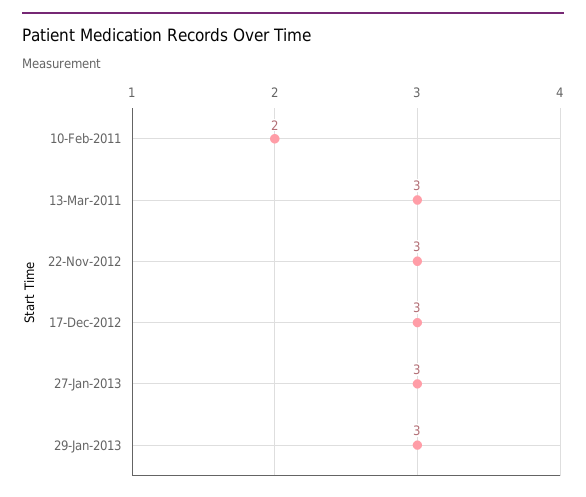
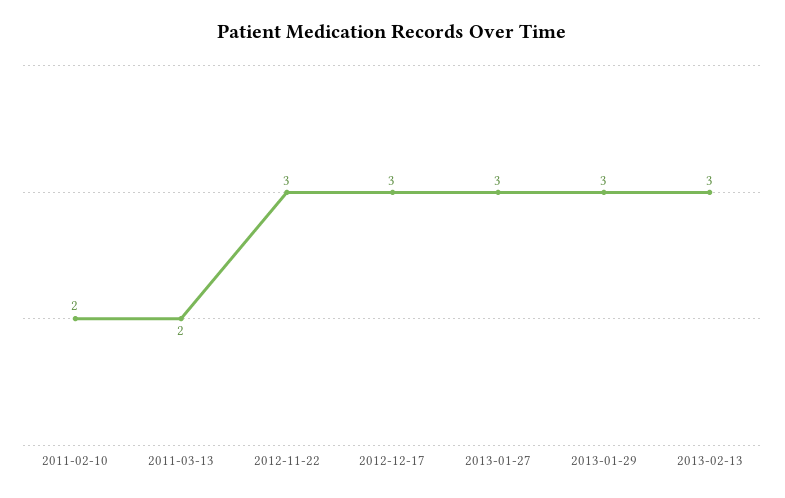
13-Mar-2011: 3 -> 2
2013-02-13: none -> 3

